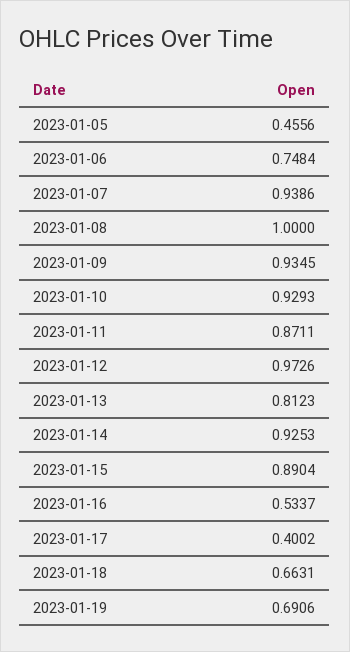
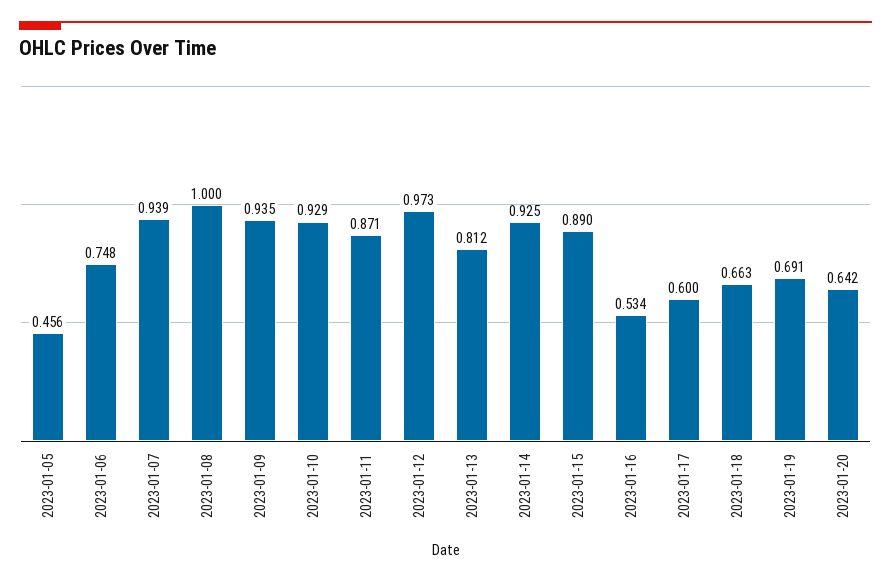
2023-01-17: 0.4002 -> 0.6
2023-01-20: none -> 0.642

